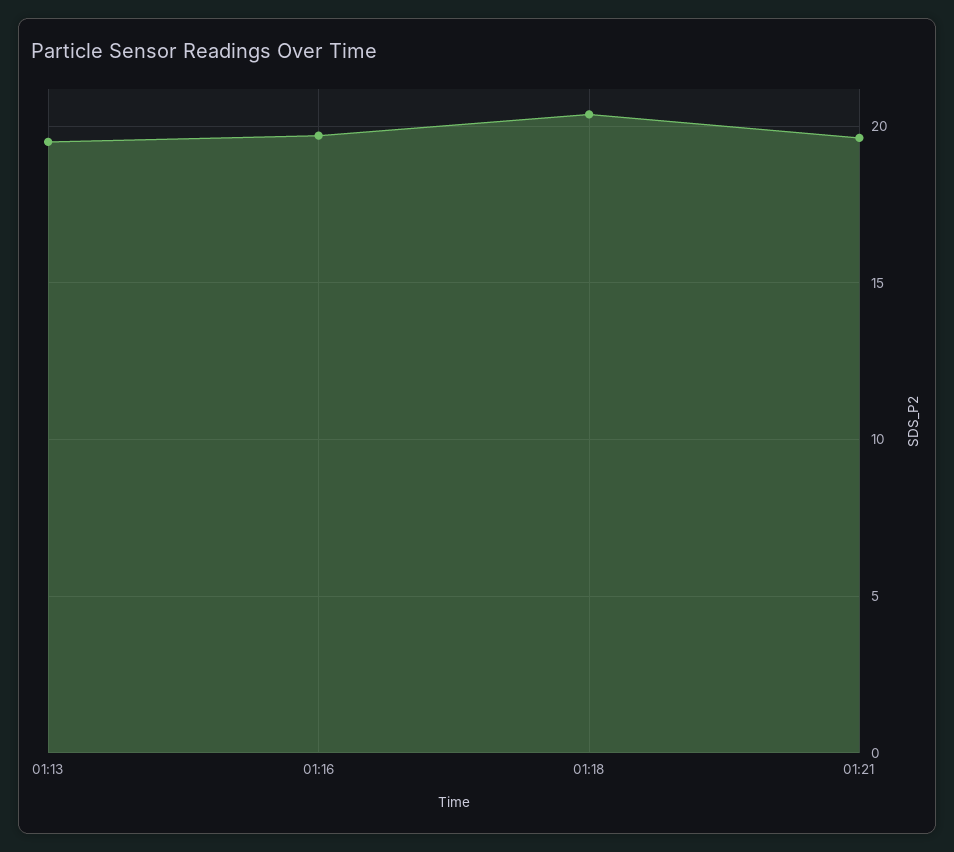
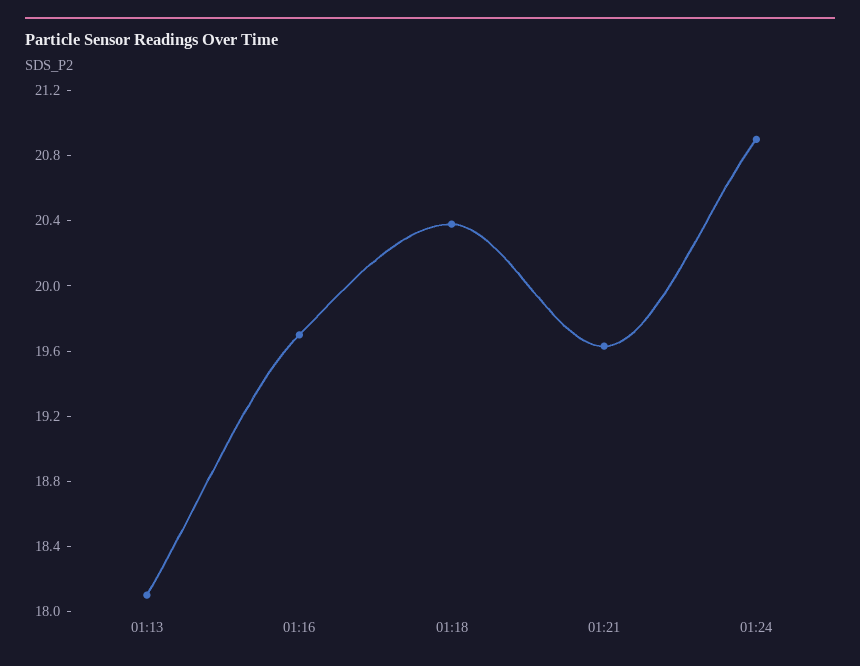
01:13: 19.5 -> 18.1
01:24: none -> 20.9

